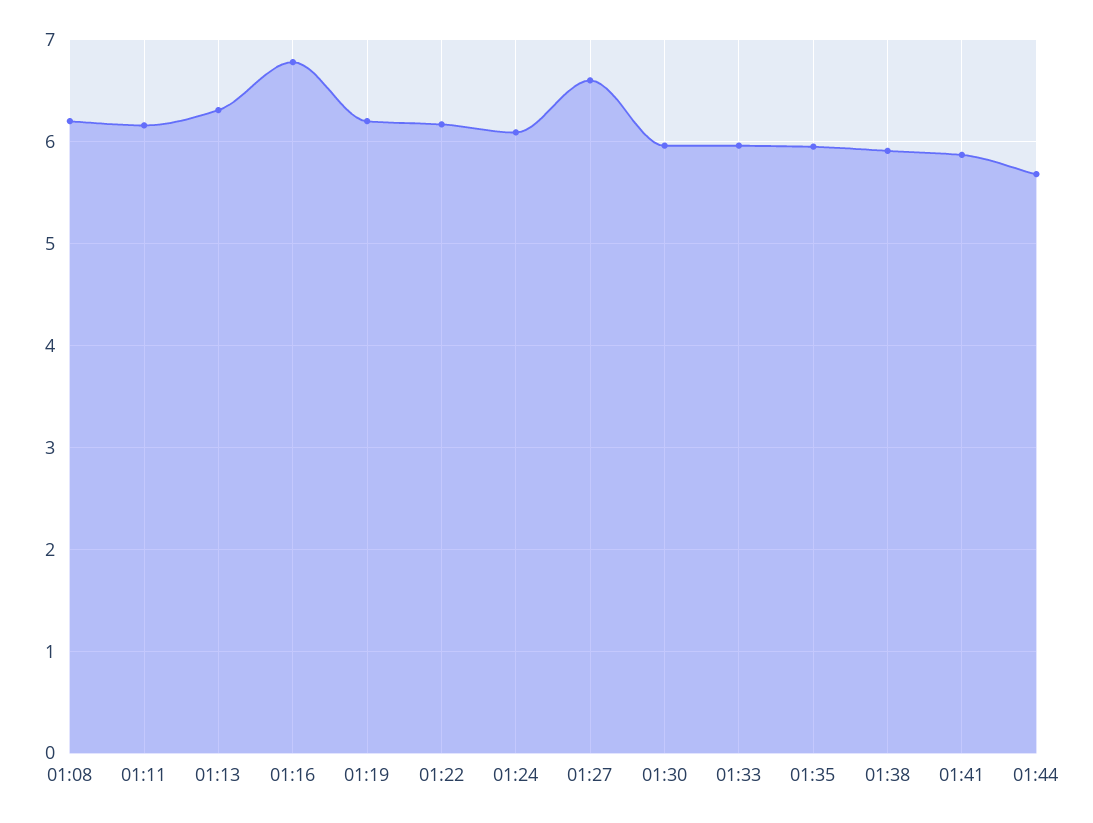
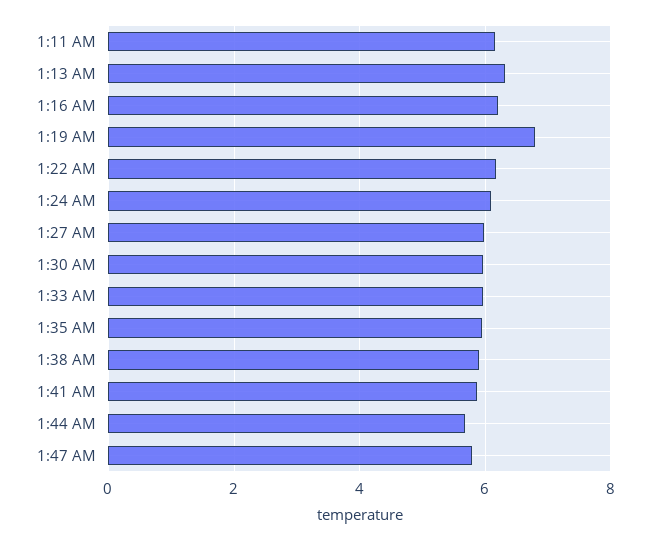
01:08: 6.2 -> none
01:16: 6.8 -> 6.2
01:19: 6.2 -> 6.8
01:27: 6.6 -> 6
1:47 AM: none -> 5.8

